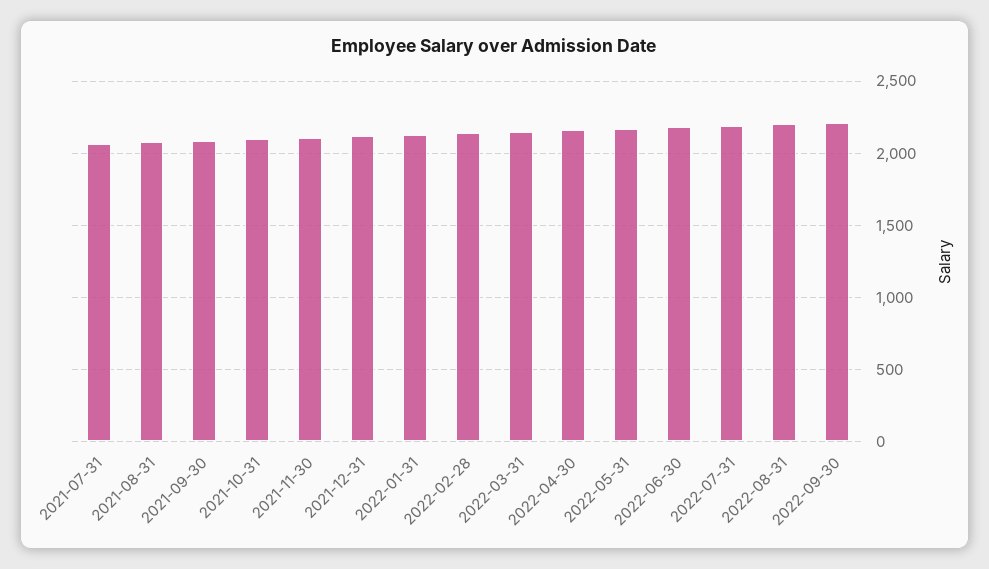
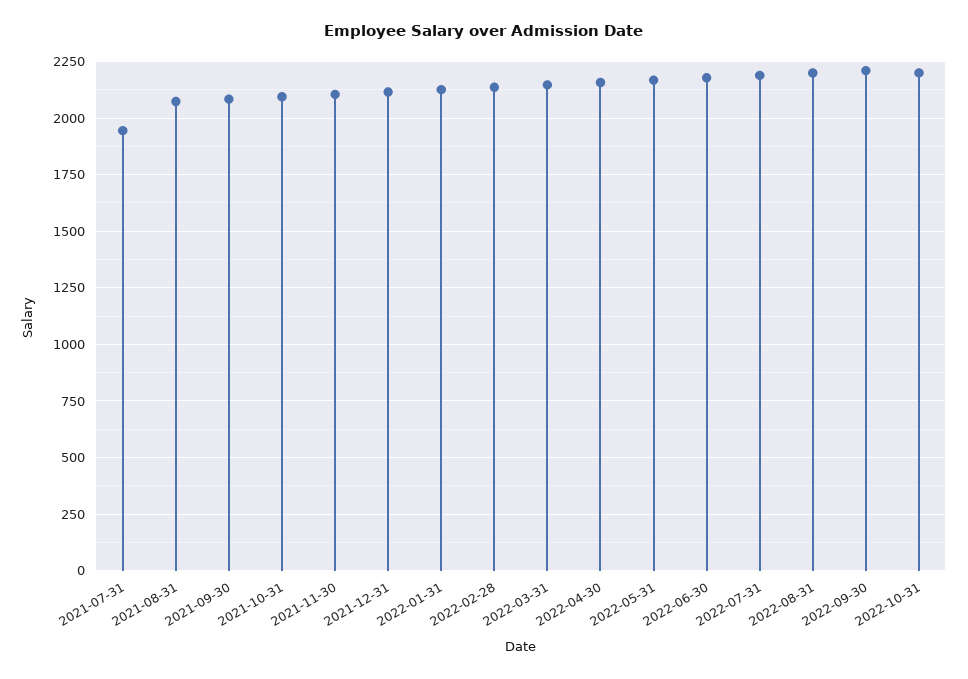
2021-07-31: 2050 -> 1950
2022-10-31: none -> 2200

